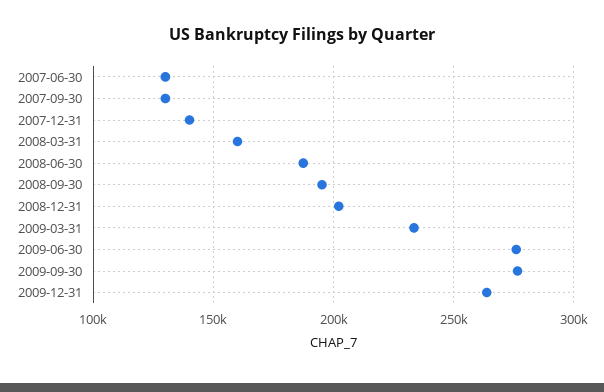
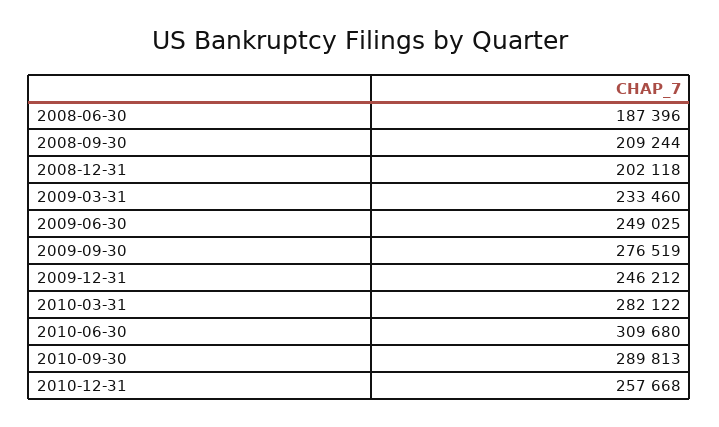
2007-06-30: 130000 -> none
2007-09-30: 130000 -> none
2007-12-31: 140000 -> none
2008-03-31: 160000 -> none
2008-09-30: 195000 -> 209244
2009-06-30: 275000 -> 249025
2009-12-31: 265000 -> 246212
2010-03-31: none -> 282122
2010-06-30: none -> 309680
2010-09-30: none -> 289813
2010-12-31: none -> 257668

